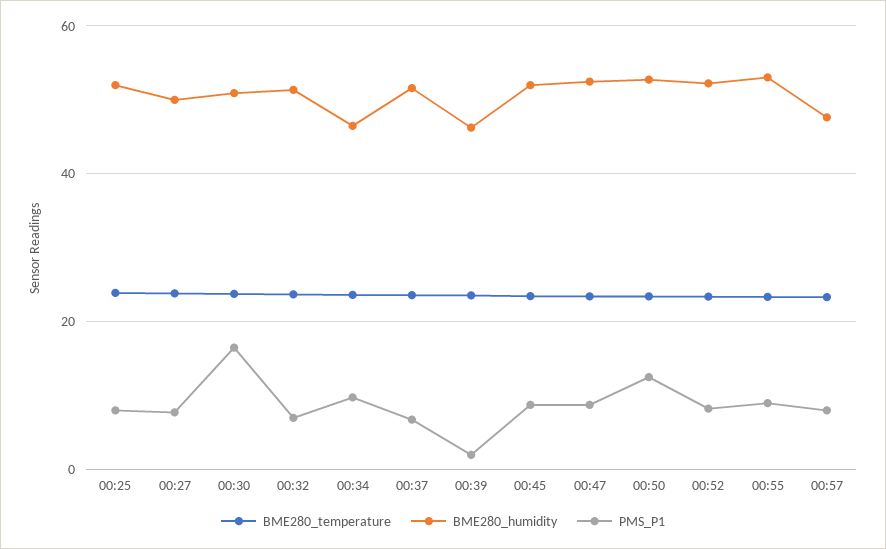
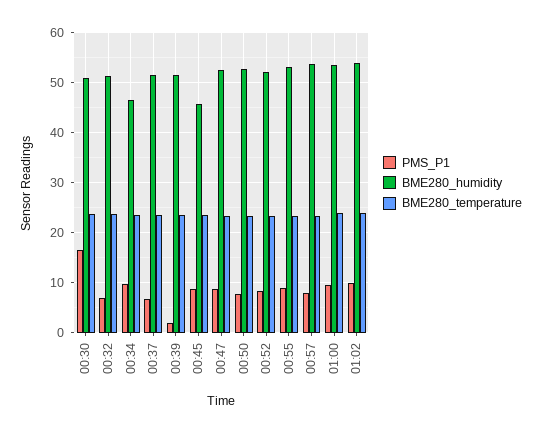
BME280_temperature, 00:25: 24 -> none
BME280_humidity, 00:25: 52 -> none
PMS_P1, 00:25: 8 -> none
BME280_temperature, 00:27: 24 -> none
BME280_humidity, 00:27: 50 -> none
PMS_P1, 00:27: 8 -> none
BME280_humidity, 00:39: 46 -> 52
BME280_humidity, 00:45: 52 -> 46
PMS_P1, 00:50: 12 -> 8
BME280_humidity, 00:57: 48 -> 54
PMS_P1, 01:00: none -> 10
BME280_humidity, 01:00: none -> 54
BME280_temperature, 01:00: none -> 24
PMS_P1, 01:02: none -> 10
BME280_humidity, 01:02: none -> 54
BME280_temperature, 01:02: none -> 24

